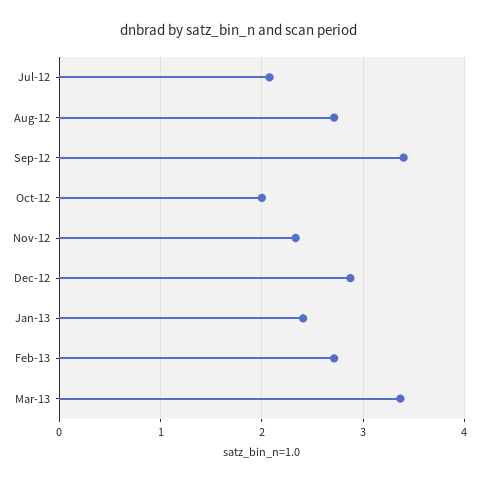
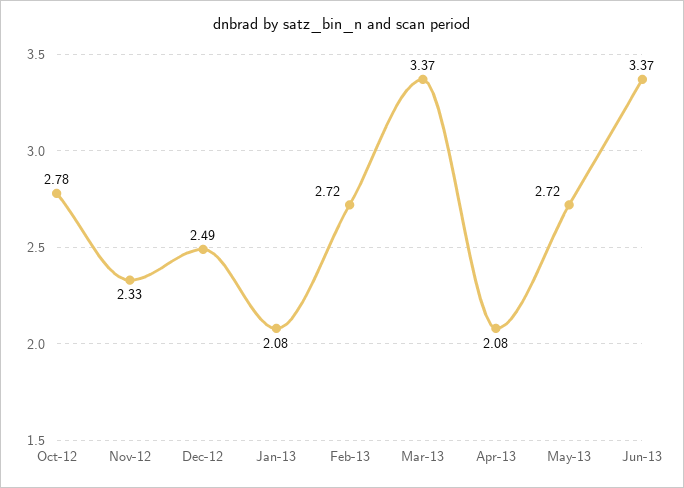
Jul-12: 2.1 -> none
Aug-12: 2.7 -> none
Sep-12: 3.4 -> none
Oct-12: 2 -> 2.78
Dec-12: 2.9 -> 2.49
Jan-13: 2.4 -> 2.08
Apr-13: none -> 2.08
May-13: none -> 2.72
Jun-13: none -> 3.37

